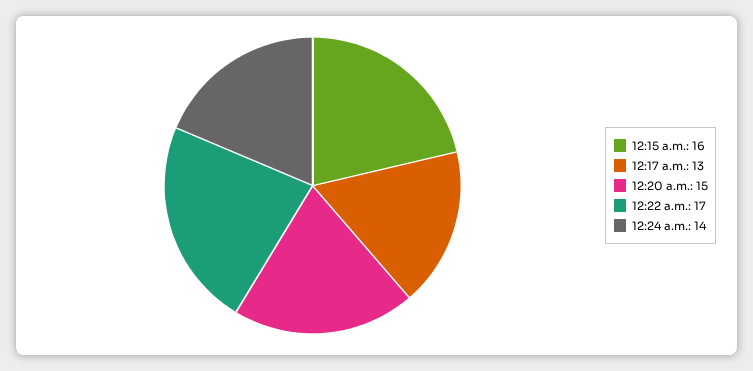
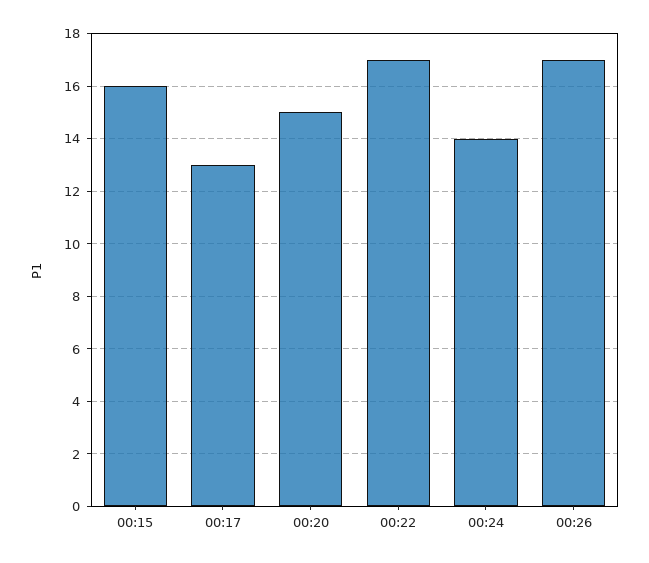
00:26: none -> 17

